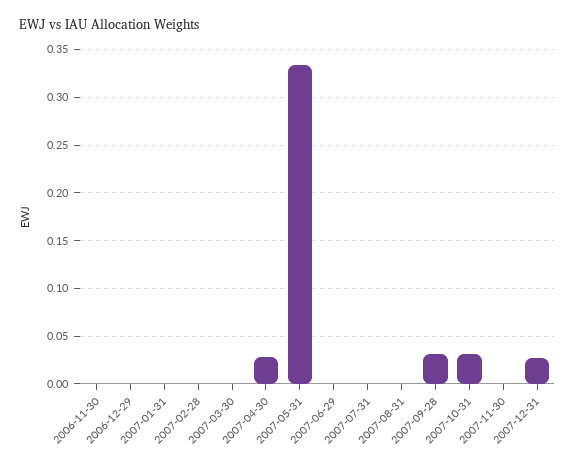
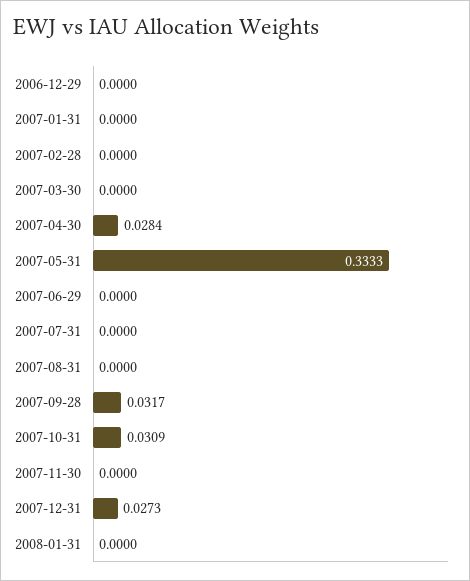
2006-11-30: 0 -> none
2008-01-31: none -> 0

